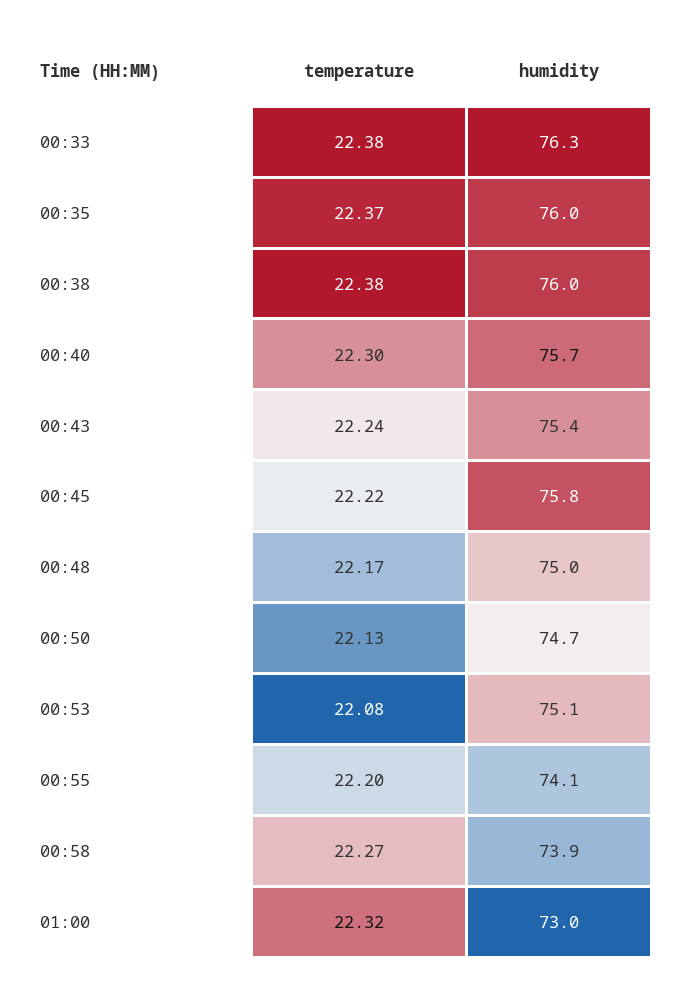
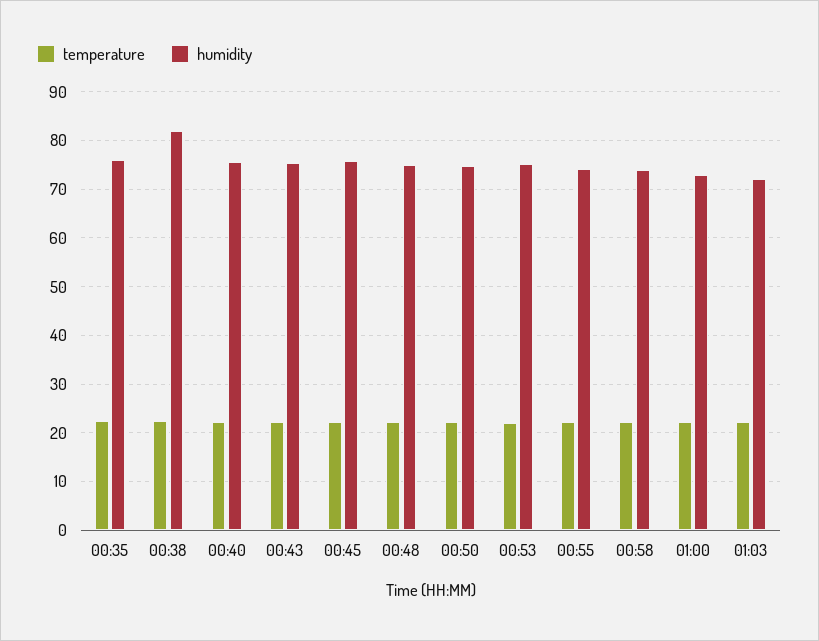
temperature, 00:33: 22.38 -> none
humidity, 00:33: 76.3 -> none
humidity, 00:38: 76 -> 82
temperature, 01:03: none -> 22
humidity, 01:03: none -> 72

